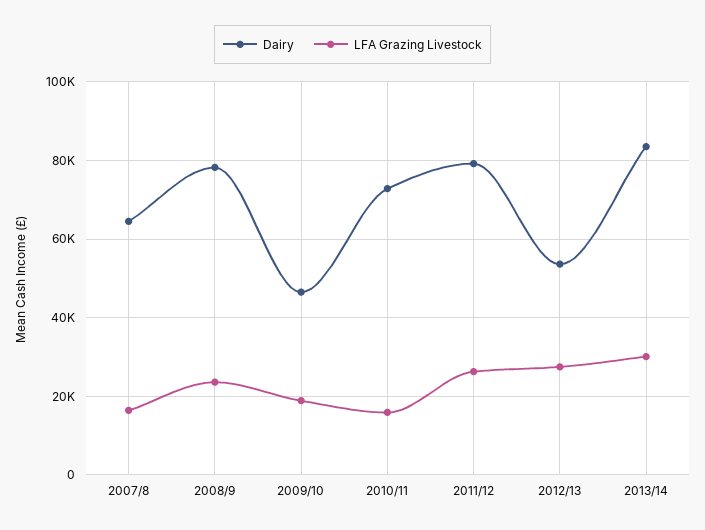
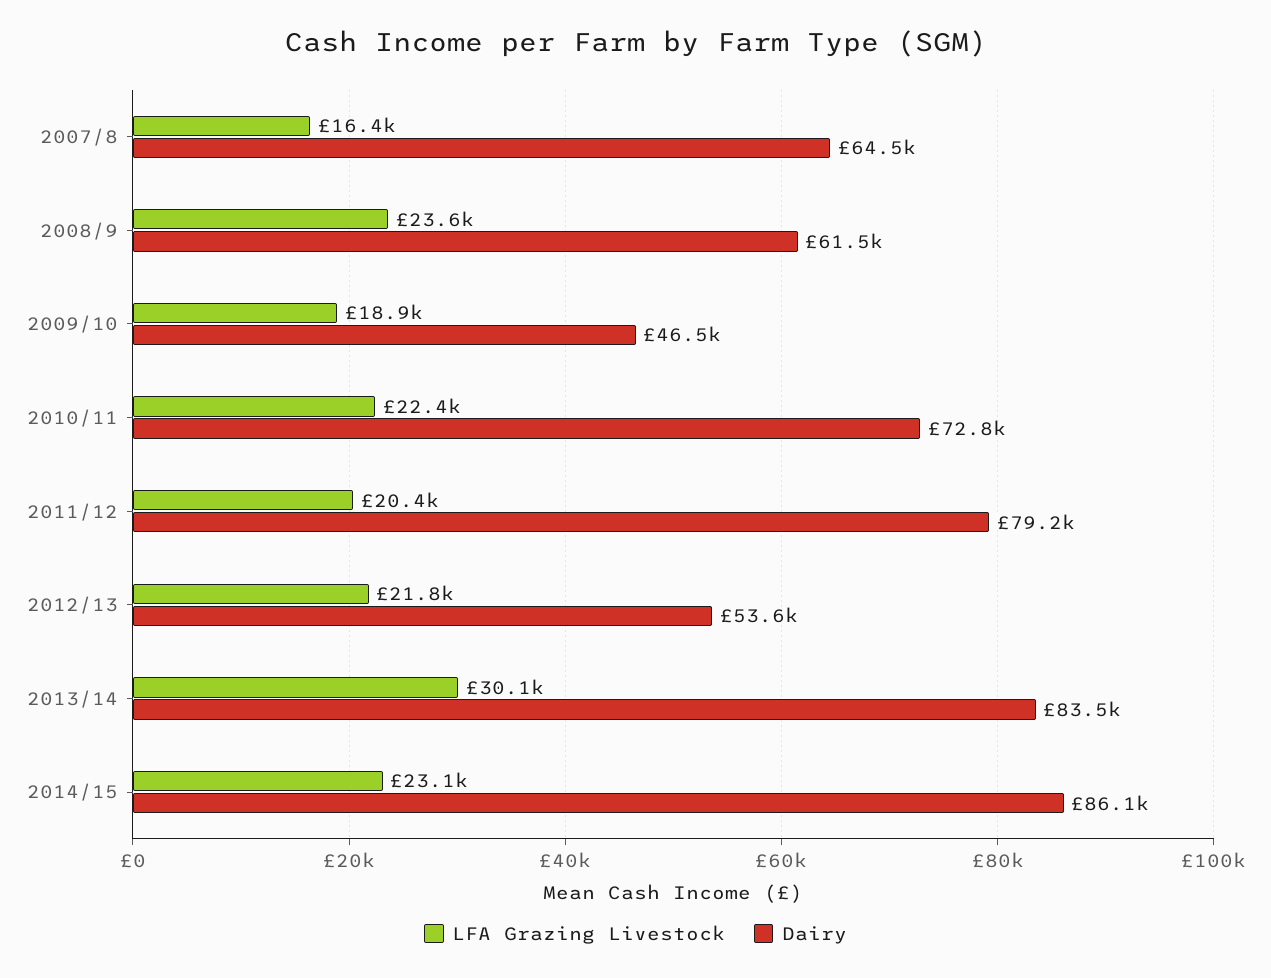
Dairy, 2008/9: 78000 -> 61500
LFA Grazing Livestock, 2010/11: 16000 -> 22400
LFA Grazing Livestock, 2011/12: 26000 -> 20400
LFA Grazing Livestock, 2012/13: 28000 -> 21800
LFA Grazing Livestock, 2014/15: none -> 23100
Dairy, 2014/15: none -> 86100

